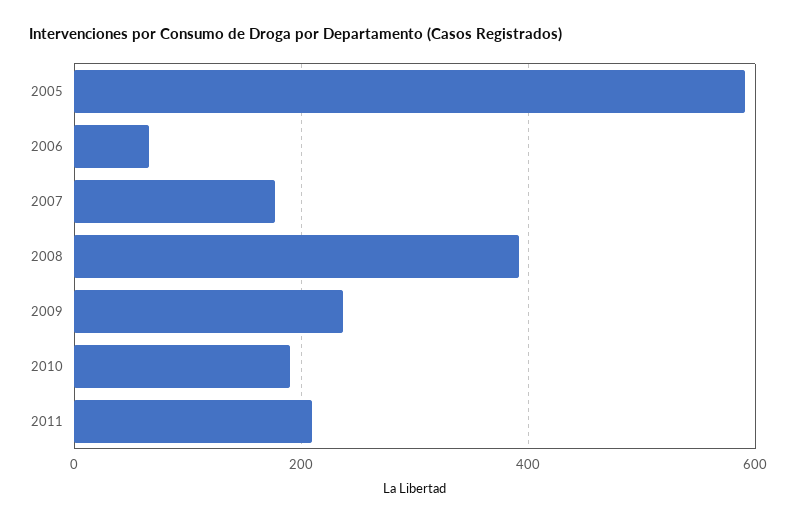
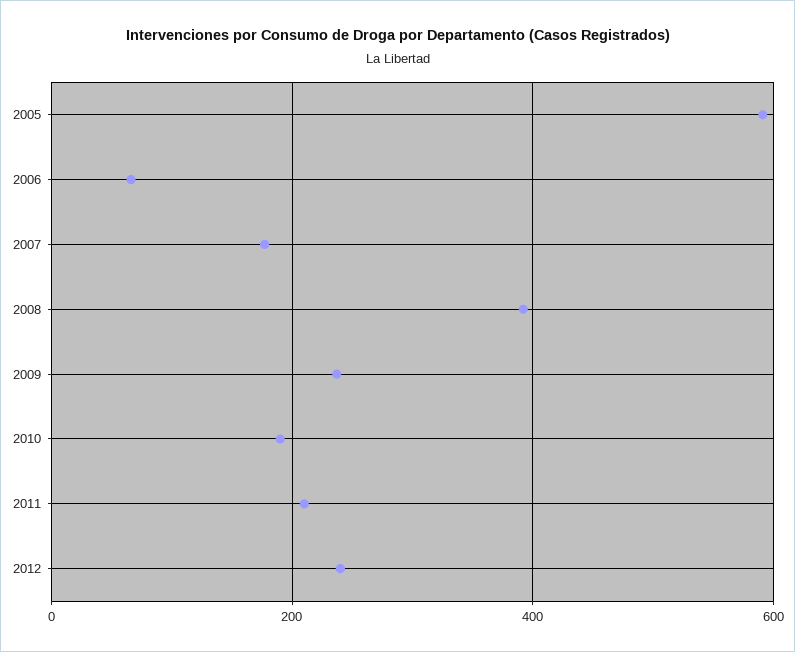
2012: none -> 240

